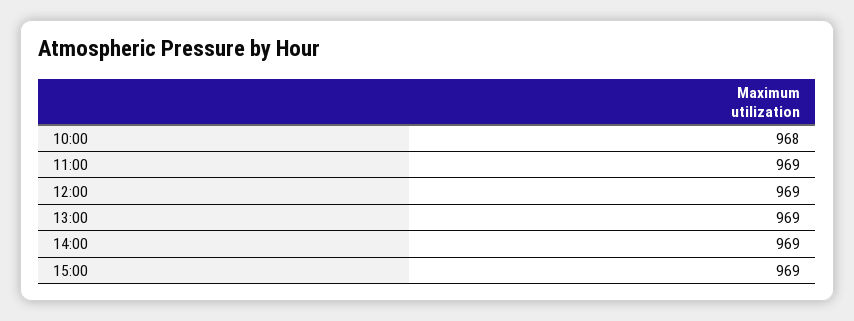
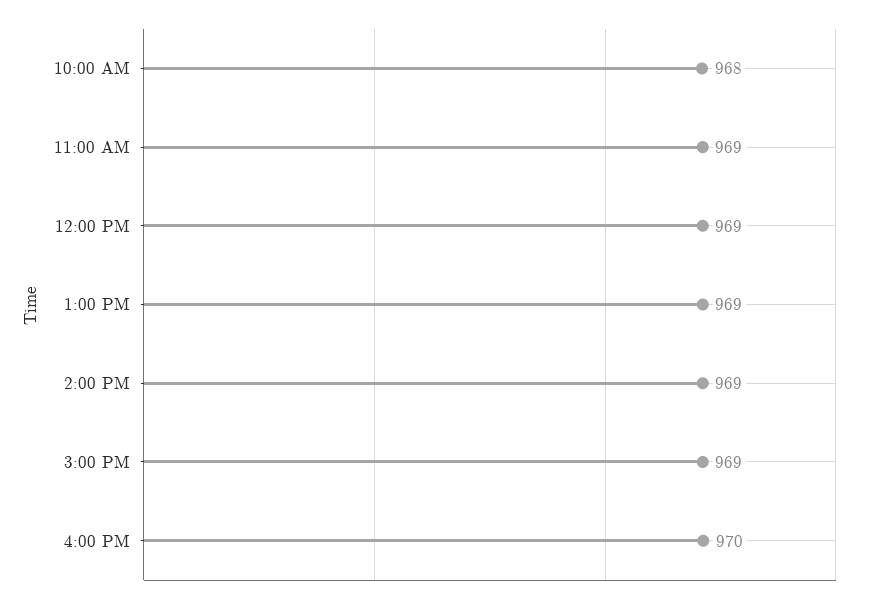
4:00 PM: none -> 970

